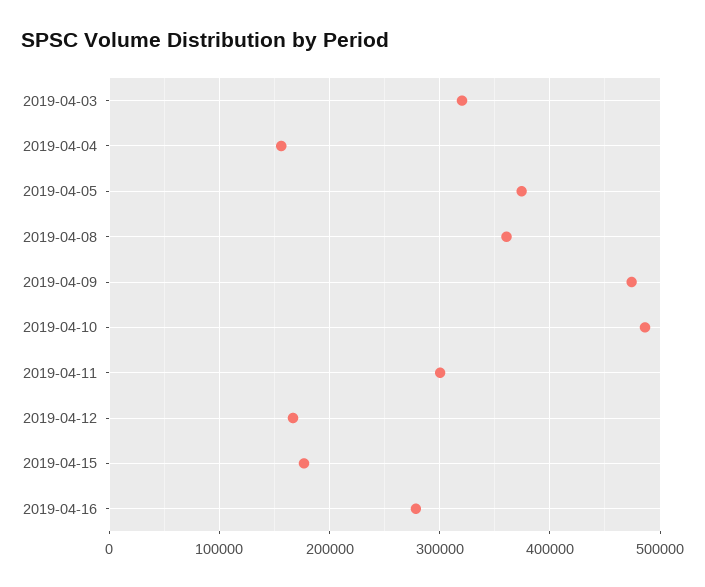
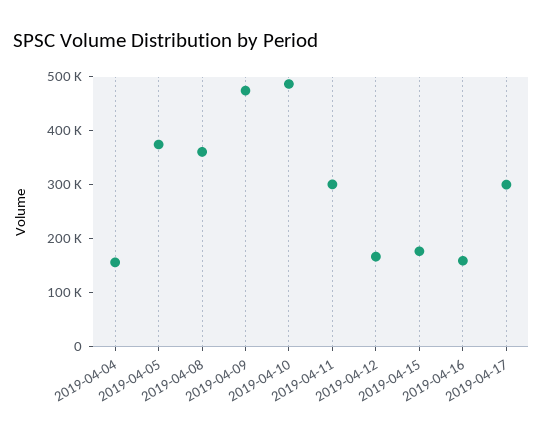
2019-04-03: 320000 -> none
2019-04-16: 280000 -> 160000
2019-04-17: none -> 300000

